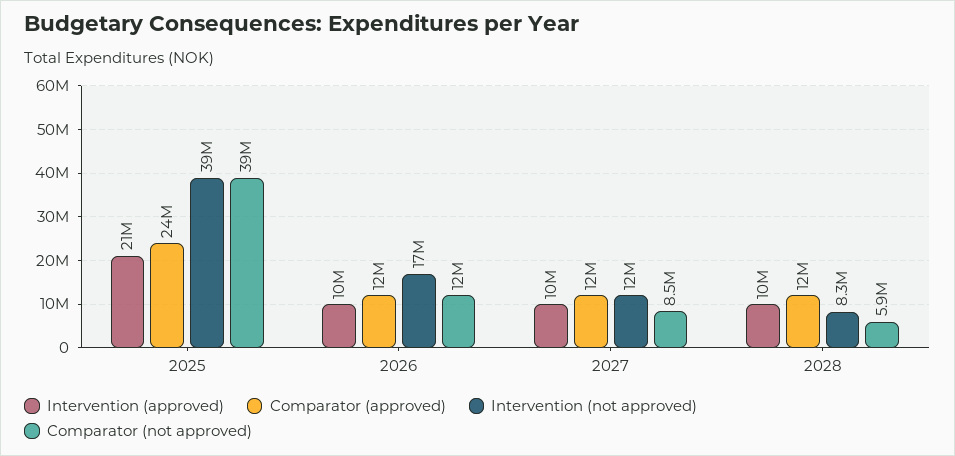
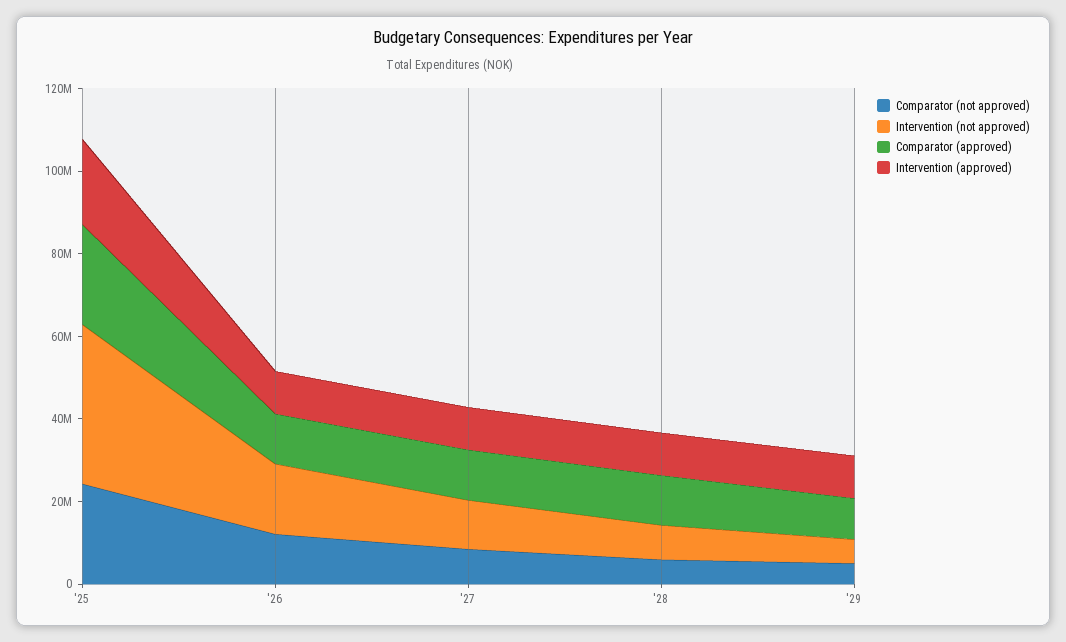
Comparator (not approved), 2025: 39000000 -> 25000000
Comparator (not approved), '29: none -> 5000000
Intervention (not approved), '29: none -> 5000000
Comparator (approved), '29: none -> 10000000
Intervention (approved), '29: none -> 10000000

